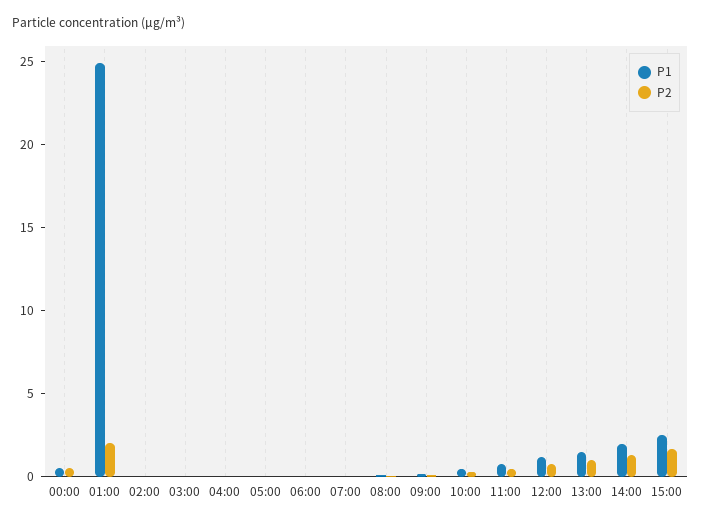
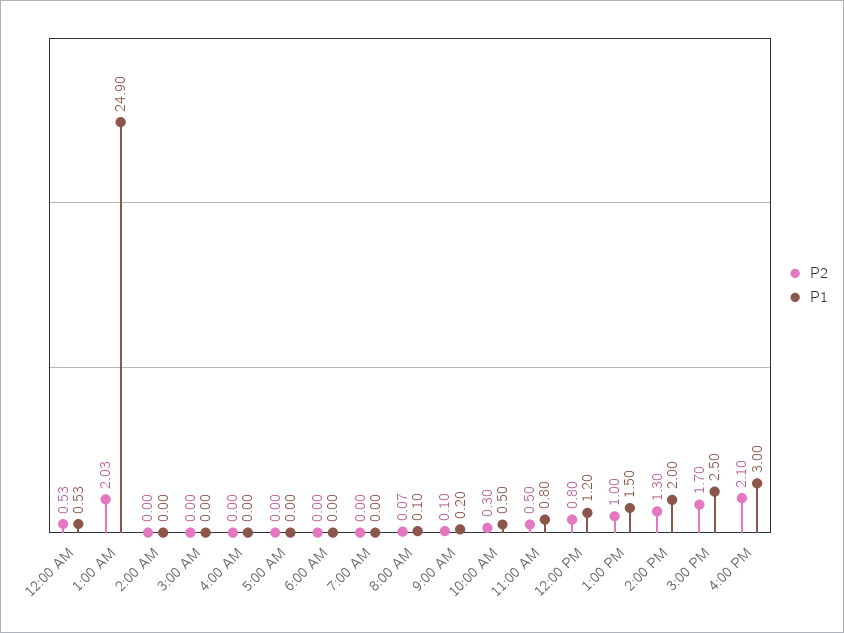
P2, 4:00 PM: none -> 2.1
P1, 4:00 PM: none -> 3

